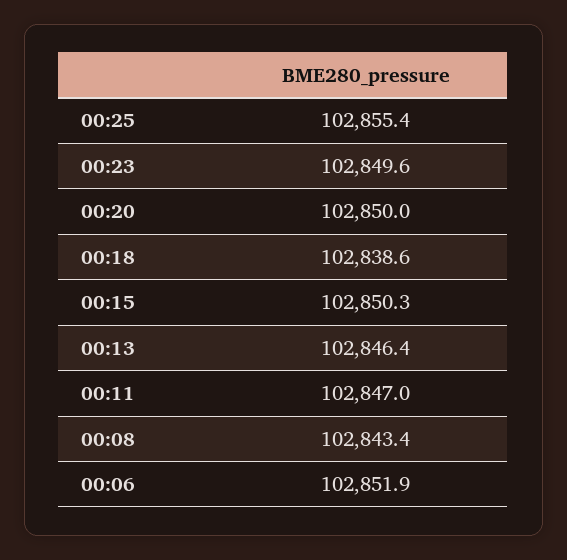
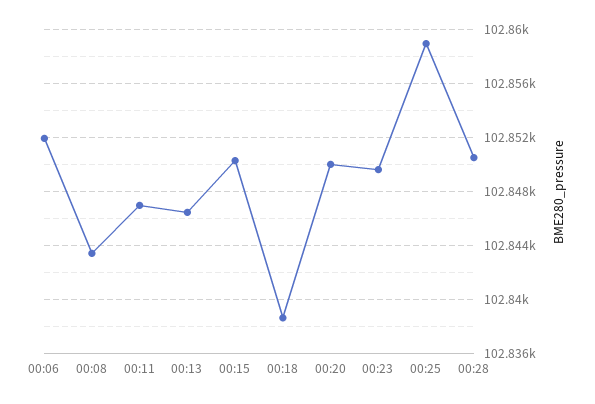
00:25: 102855.4 -> 102859
00:28: none -> 102850.5

